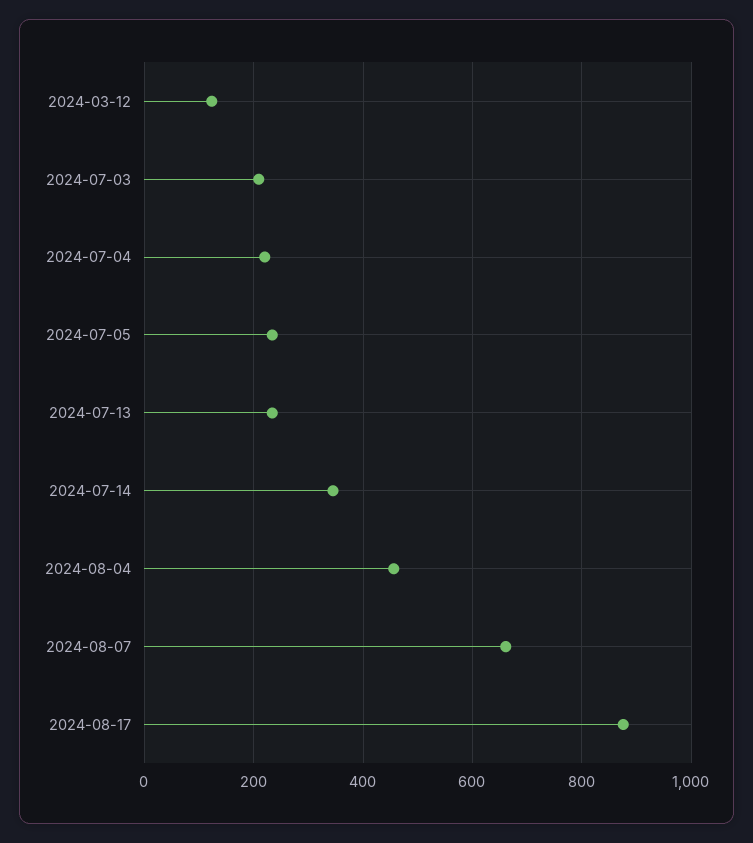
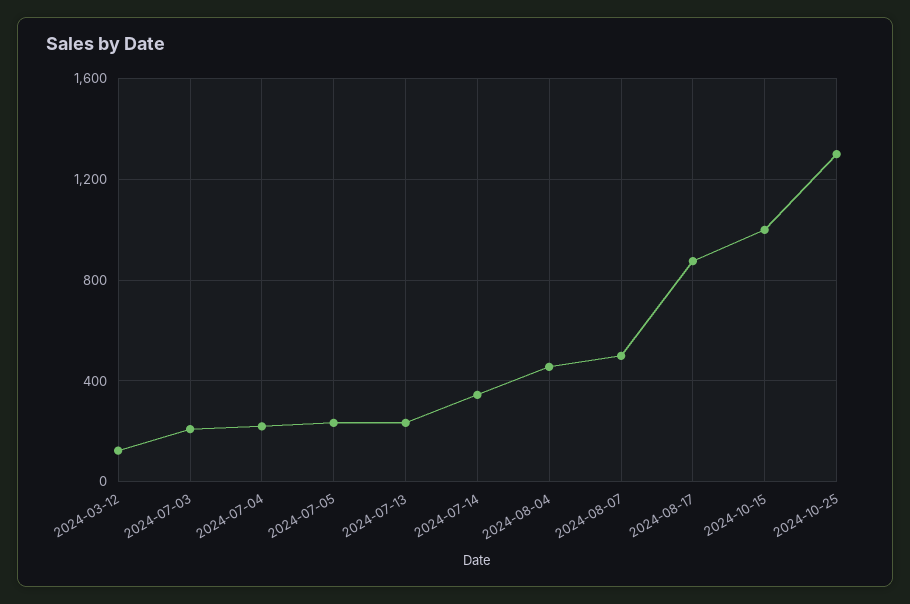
2024-08-07: 660 -> 500
2024-10-15: none -> 1000
2024-10-25: none -> 1300

